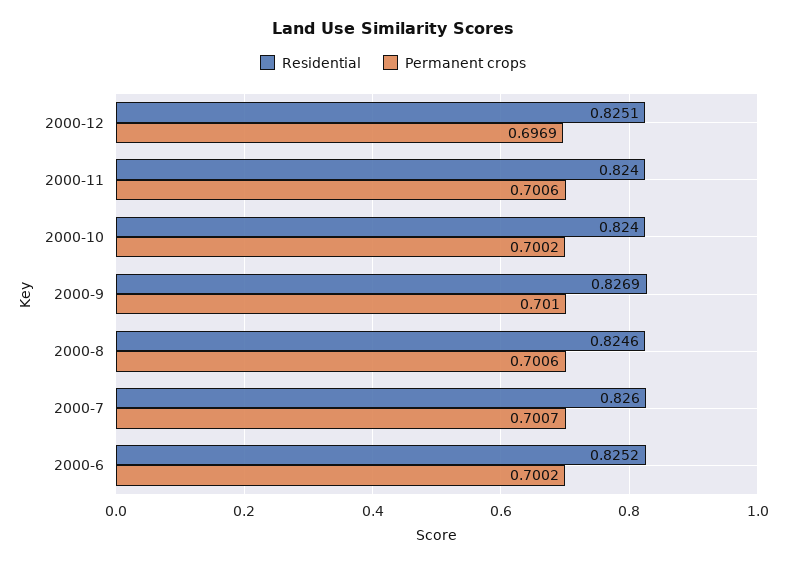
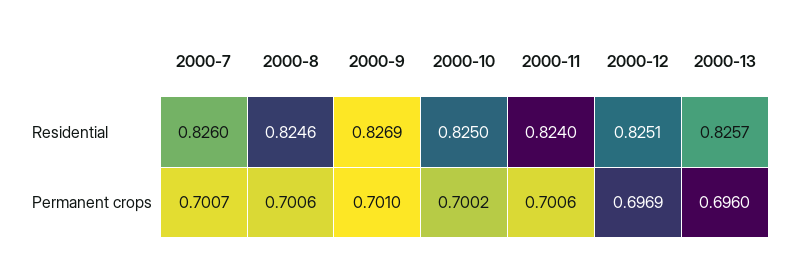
Residential, 2000-10: 0.824 -> 0.825
Residential, 2000-6: 0.8252 -> none
Permanent crops, 2000-6: 0.7002 -> none
Residential, 2000-13: none -> 0.8257
Permanent crops, 2000-13: none -> 0.696

